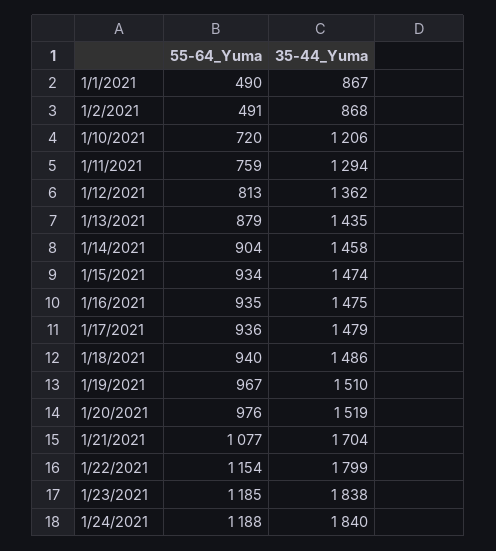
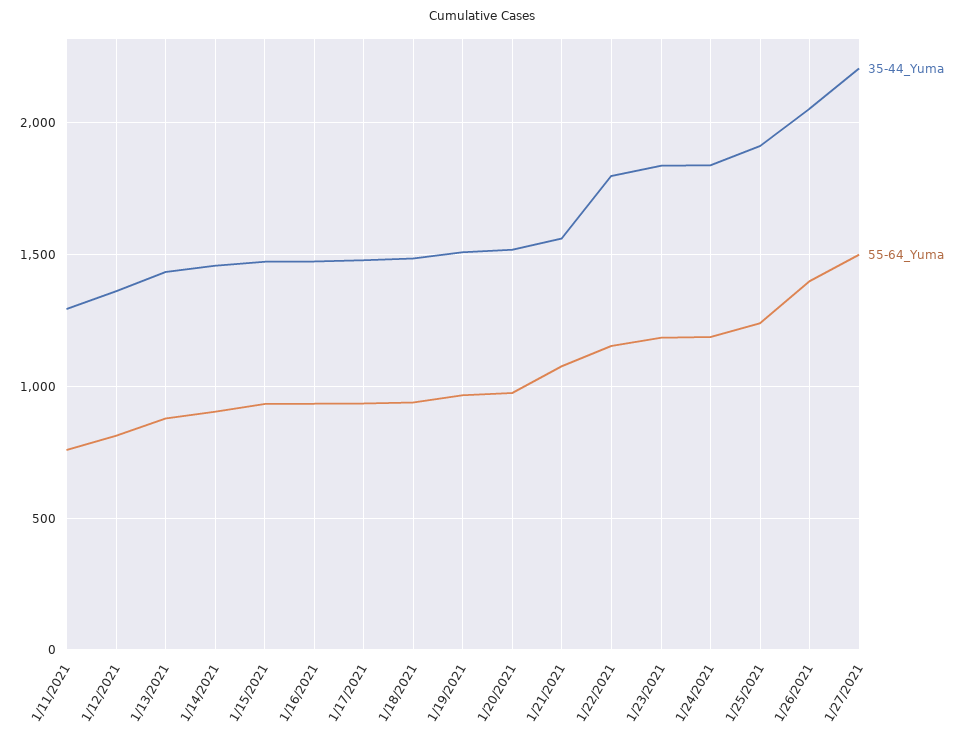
55-64_Yuma, 1/1/2021: 490 -> none
35-44_Yuma, 1/1/2021: 867 -> none
55-64_Yuma, 1/2/2021: 491 -> none
35-44_Yuma, 1/2/2021: 868 -> none
55-64_Yuma, 1/10/2021: 720 -> none
35-44_Yuma, 1/10/2021: 1206 -> none
35-44_Yuma, 1/21/2021: 1704 -> 1550
35-44_Yuma, 1/25/2021: none -> 1900
55-64_Yuma, 1/25/2021: none -> 1250
35-44_Yuma, 1/26/2021: none -> 2050
55-64_Yuma, 1/26/2021: none -> 1400
35-44_Yuma, 1/27/2021: none -> 2200
55-64_Yuma, 1/27/2021: none -> 1500

